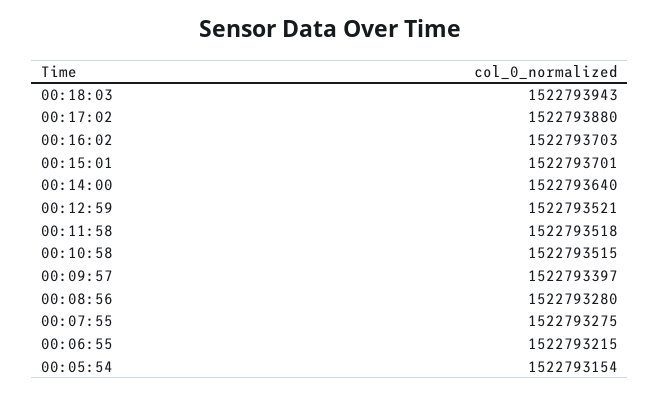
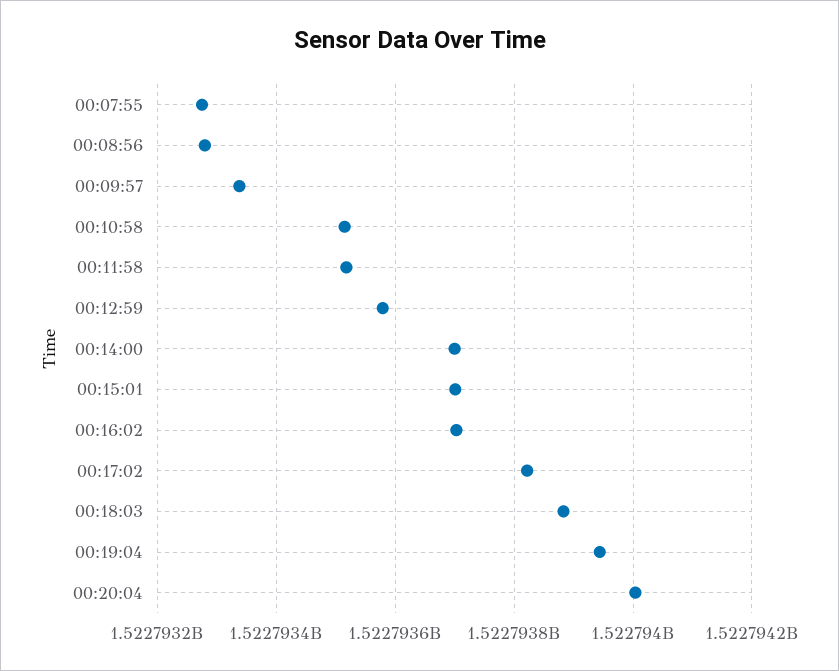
00:18:03: 1522793943 -> 1522793880
00:17:02: 1522793880 -> 1522793820
00:14:00: 1522793640 -> 1522793700
00:12:59: 1522793521 -> 1522793580
00:09:57: 1522793397 -> 1522793340
00:06:55: 1522793215 -> none
00:05:54: 1522793154 -> none
00:19:04: none -> 1522793940
00:20:04: none -> 1522794000

